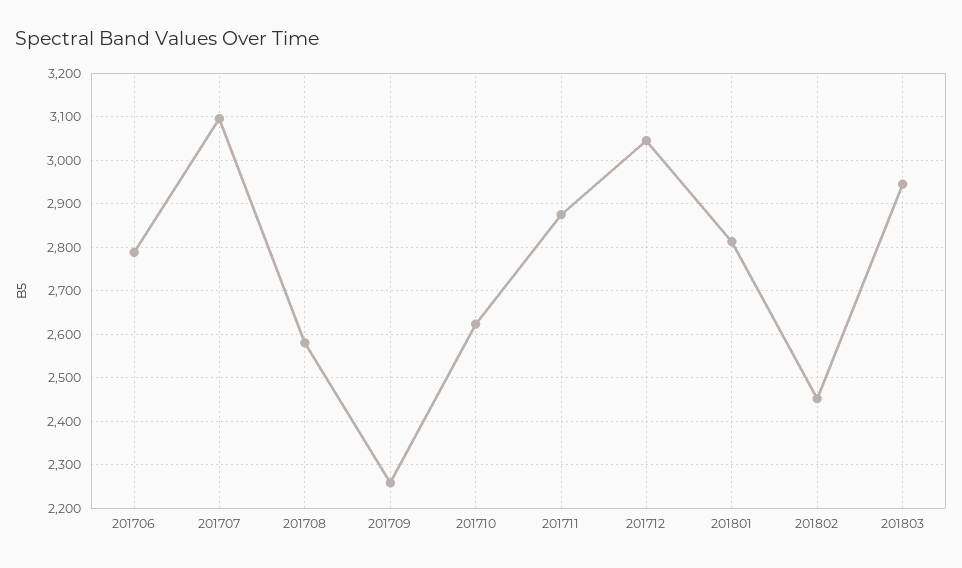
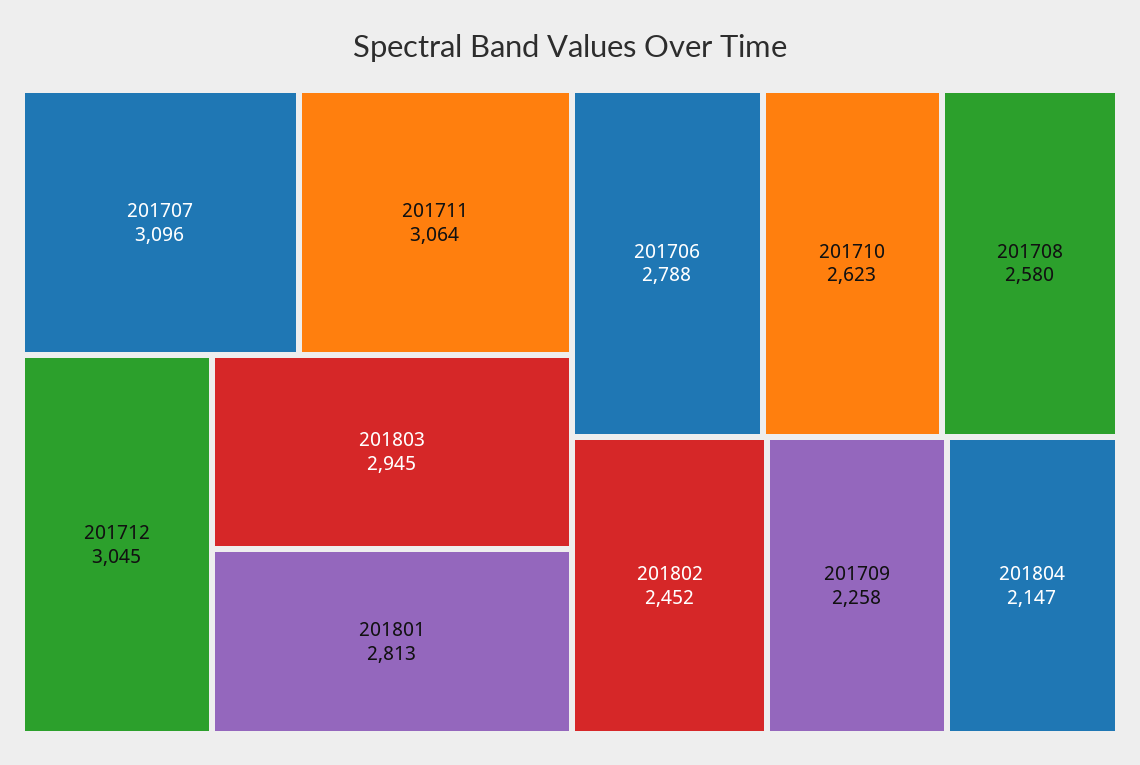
201711: 2880 -> 3064
201804: none -> 2147

